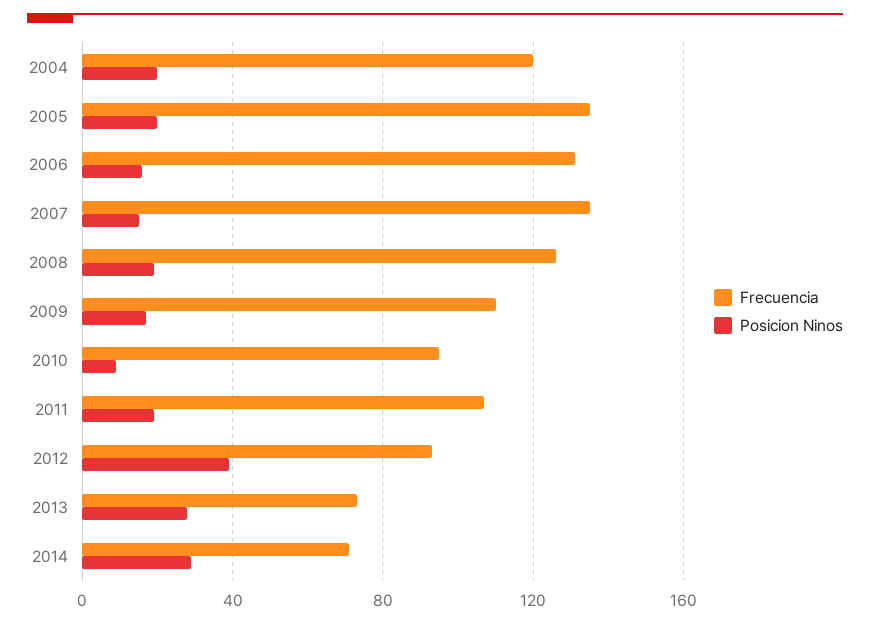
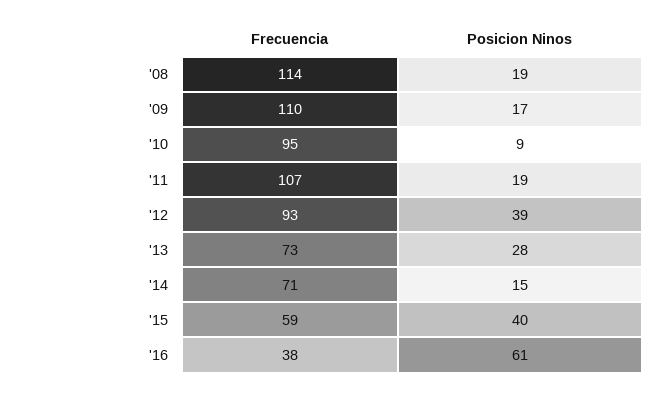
Frecuencia, 2004: 120 -> none
Posicion Ninos, 2004: 20 -> none
Frecuencia, 2005: 135 -> none
Posicion Ninos, 2005: 20 -> none
Frecuencia, 2006: 130 -> none
Posicion Ninos, 2006: 15 -> none
Frecuencia, 2007: 135 -> none
Posicion Ninos, 2007: 15 -> none
Frecuencia, 2008: 125 -> 114
Posicion Ninos, 2014: 30 -> 15
Frecuencia, '15: none -> 59
Posicion Ninos, '15: none -> 40
Frecuencia, '16: none -> 38
Posicion Ninos, '16: none -> 61

